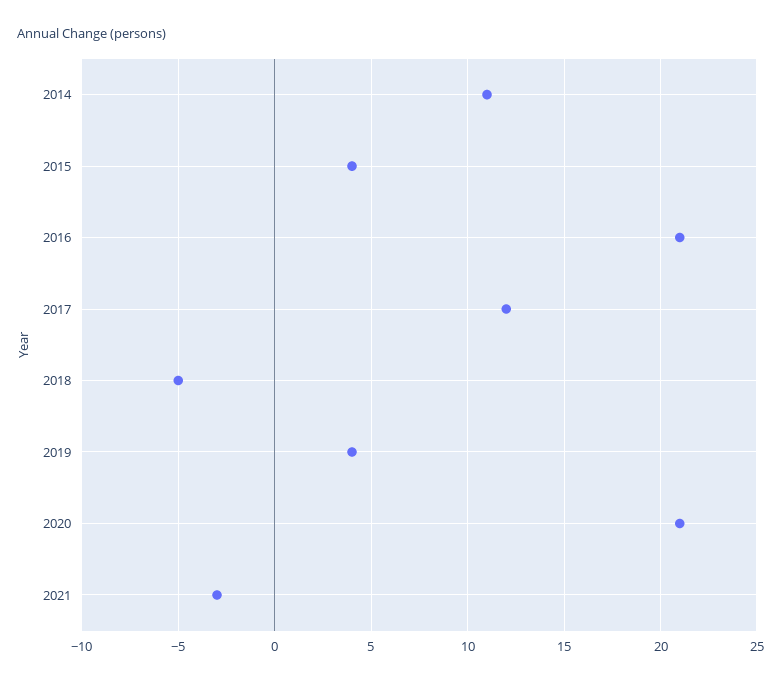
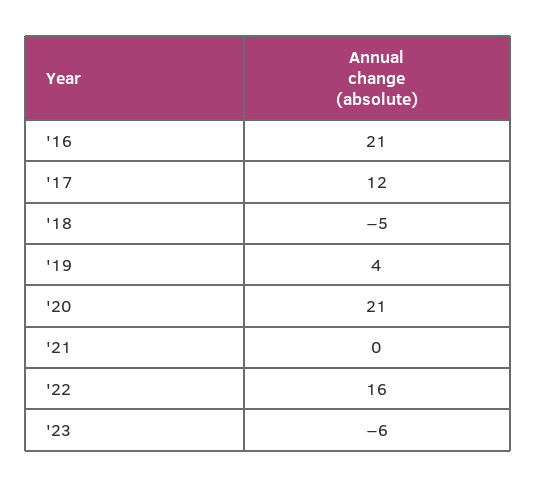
2014: 11 -> none
2015: 4 -> none
2021: -3 -> 0
'22: none -> 16
'23: none -> -6

